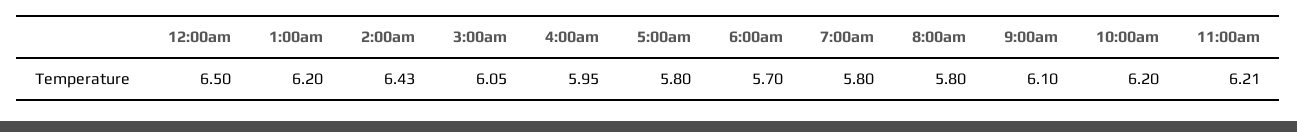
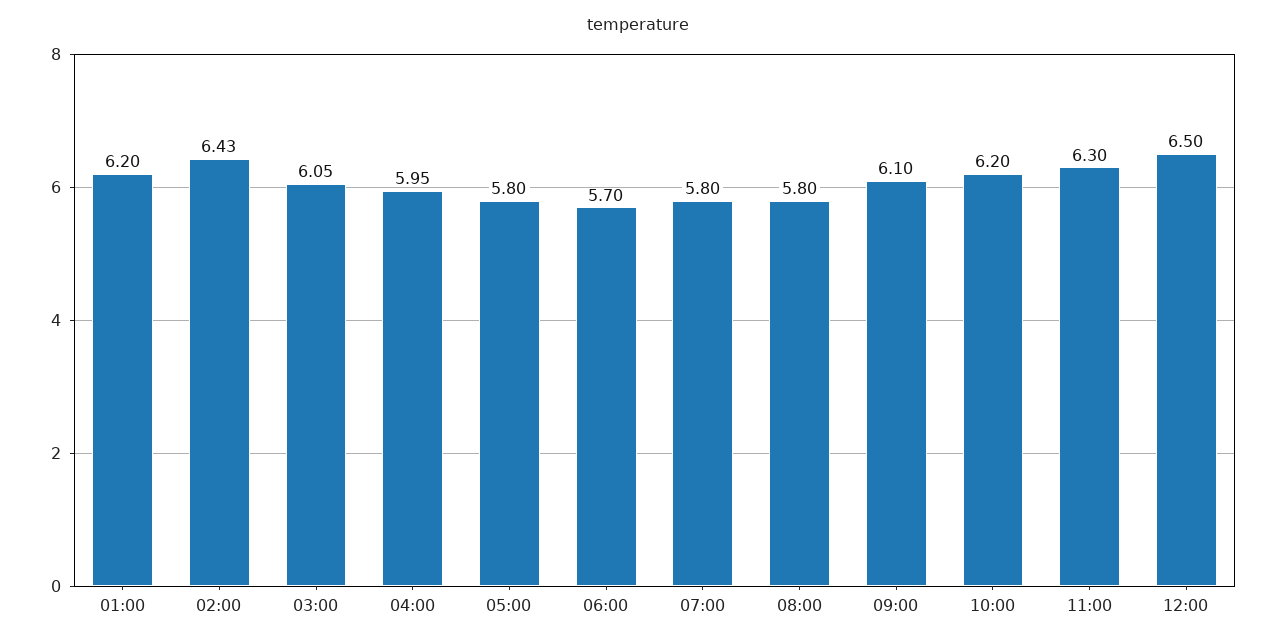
12:00am: 6.5 -> none
11:00am: 6.21 -> 6.3
12:00: none -> 6.5

